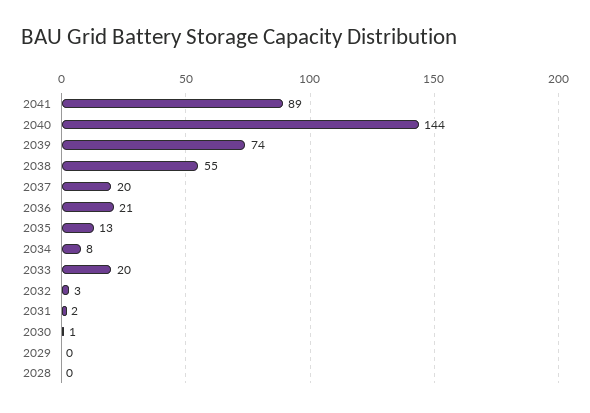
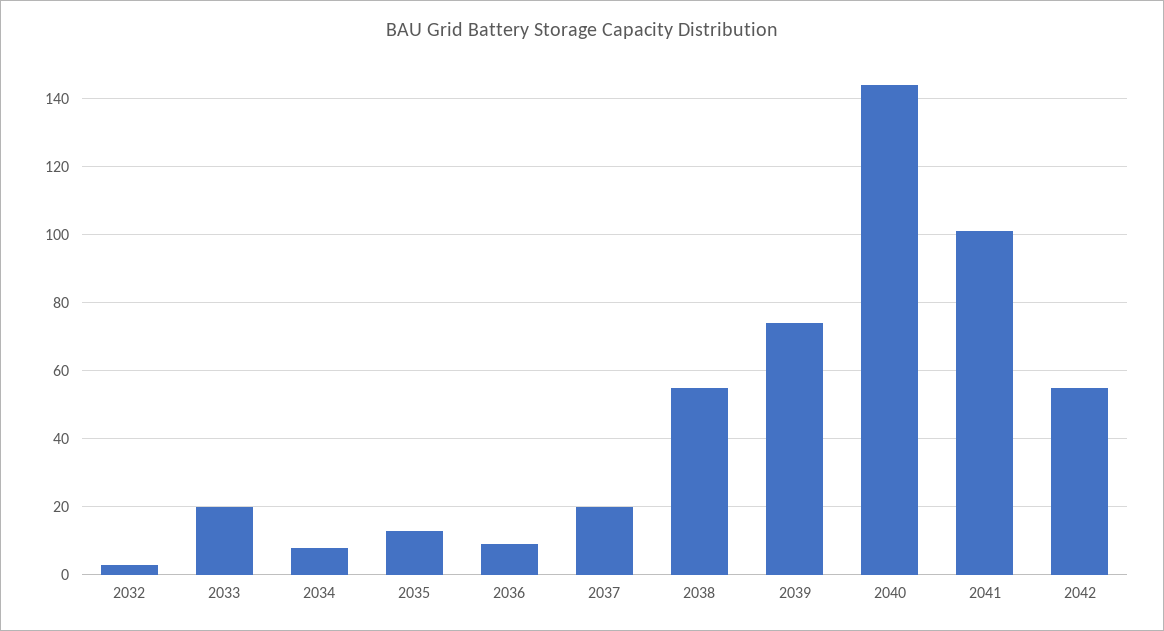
2041: 89 -> 100
2036: 21 -> 10
2031: 2 -> none
2030: 1 -> none
2029: 0 -> none
2028: 0 -> none
2042: none -> 55

